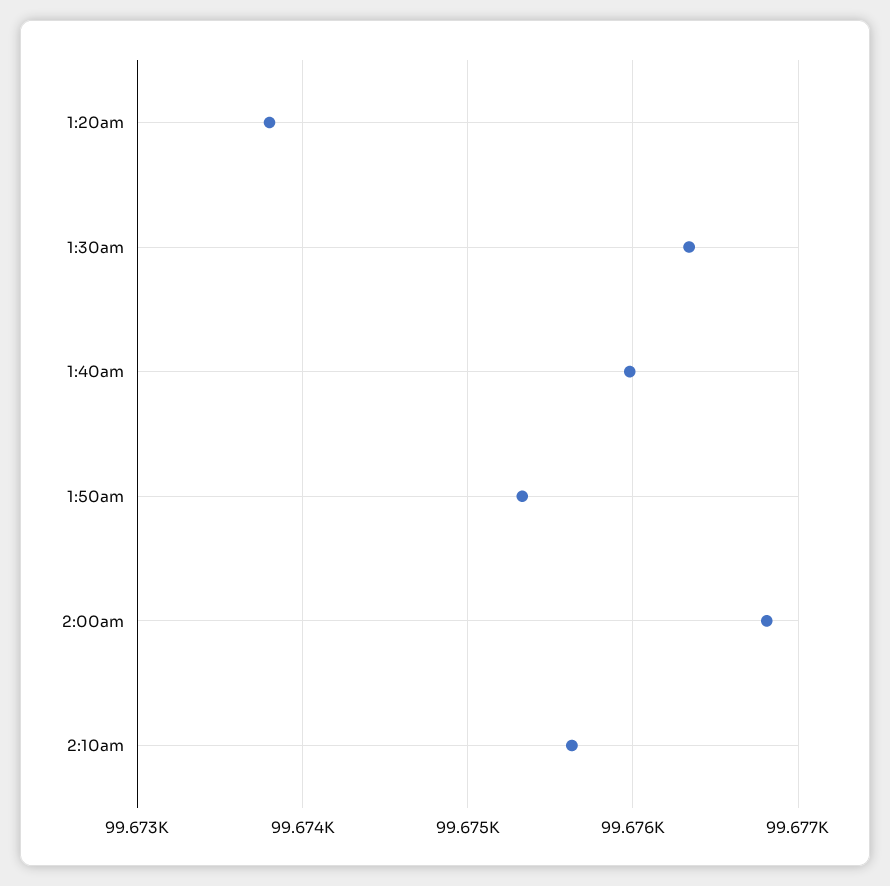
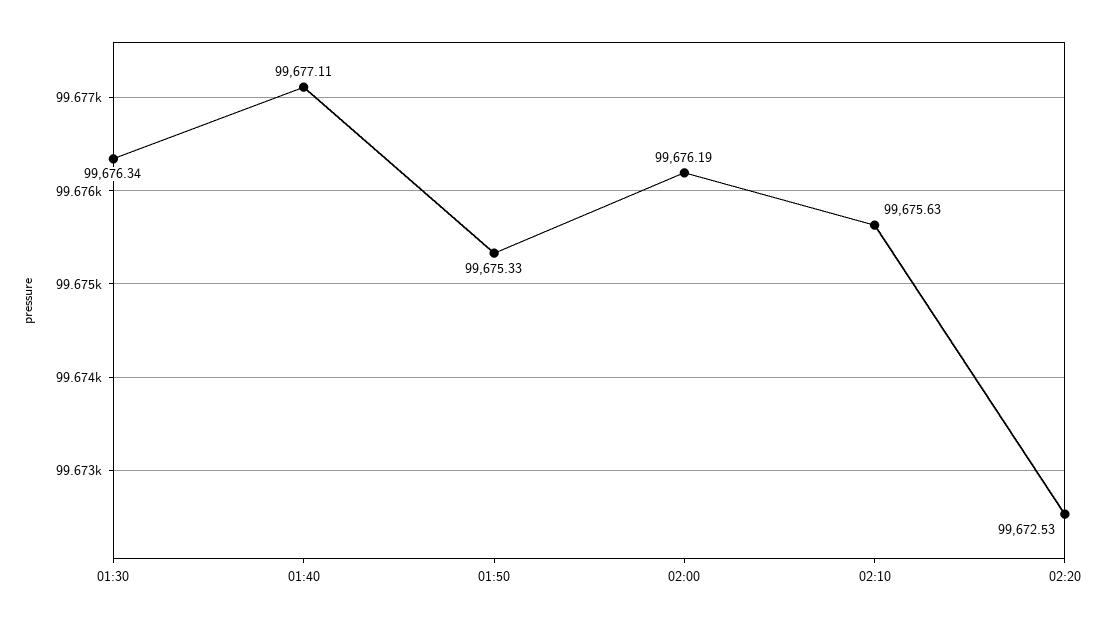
1:20am: 99673.8 -> none
1:40am: 99676 -> 99677.11
2:00am: 99676.8 -> 99676.19
02:20: none -> 99672.53

